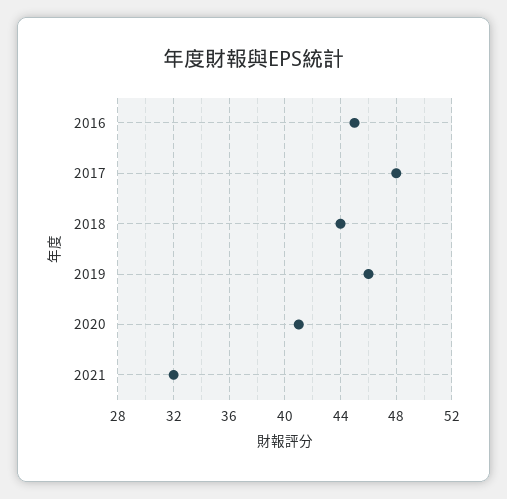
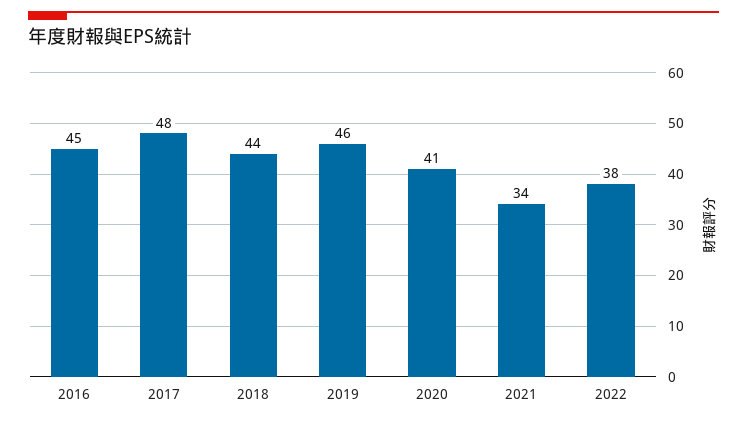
2021: 32 -> 34
2022: none -> 38

